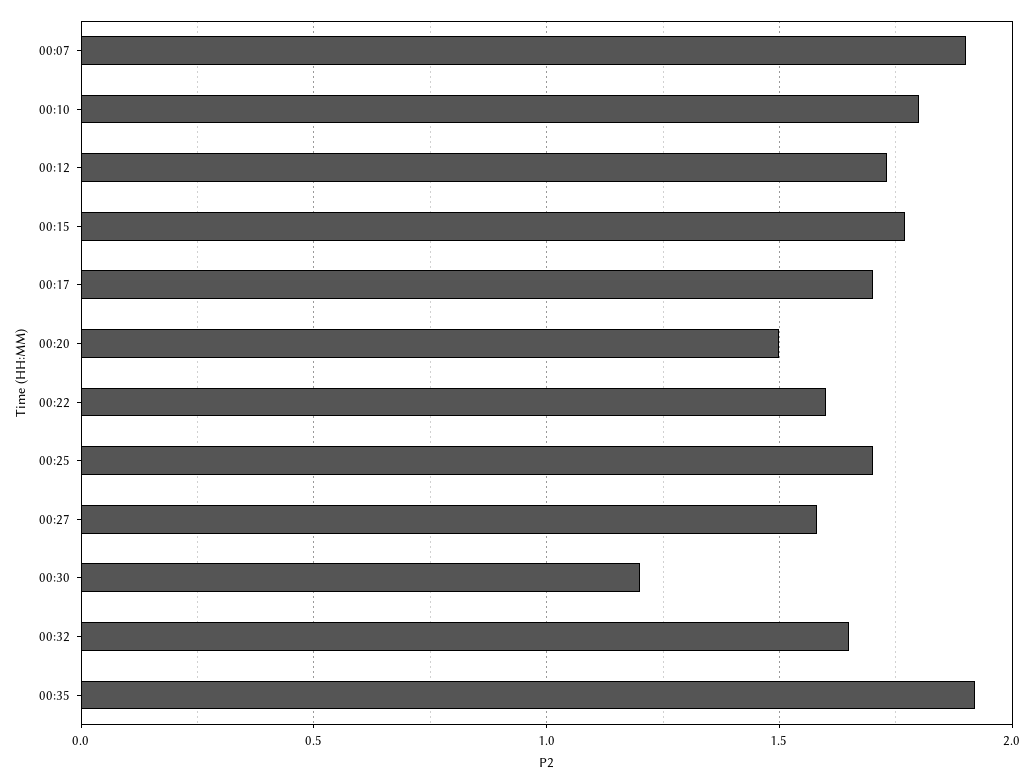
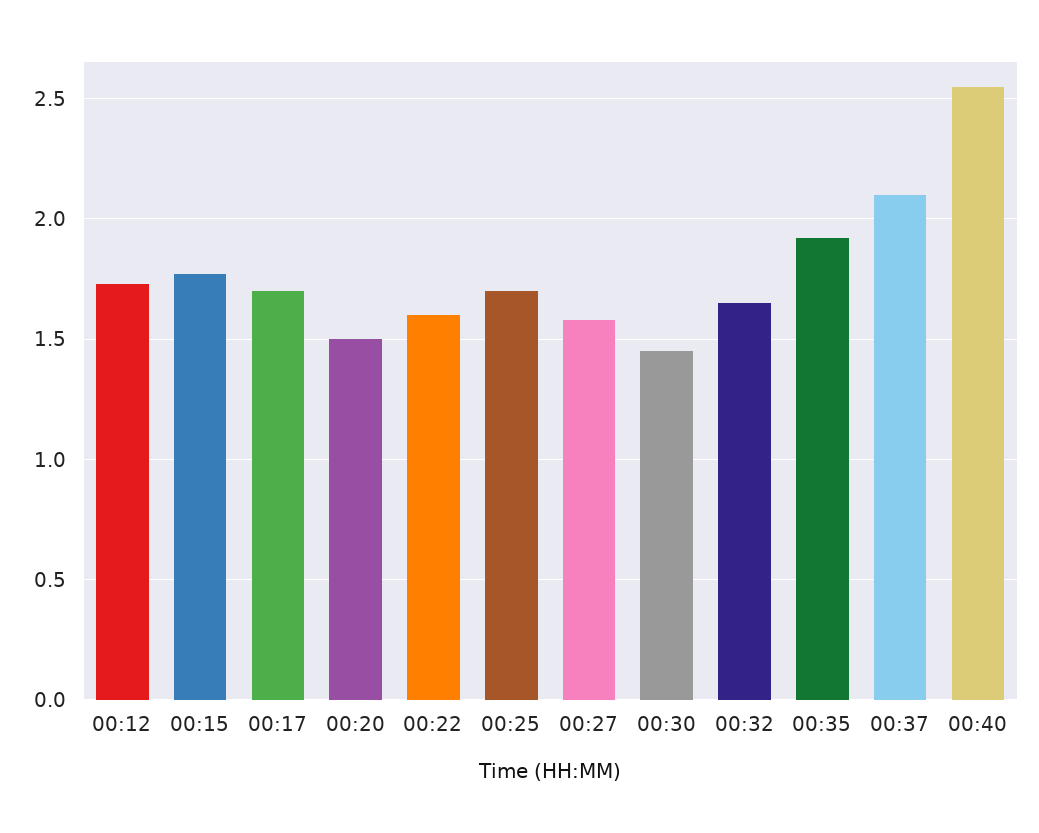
00:07: 1.9 -> none
00:10: 1.8 -> none
00:30: 1.2 -> 1.45
00:37: none -> 2.1
00:40: none -> 2.55

